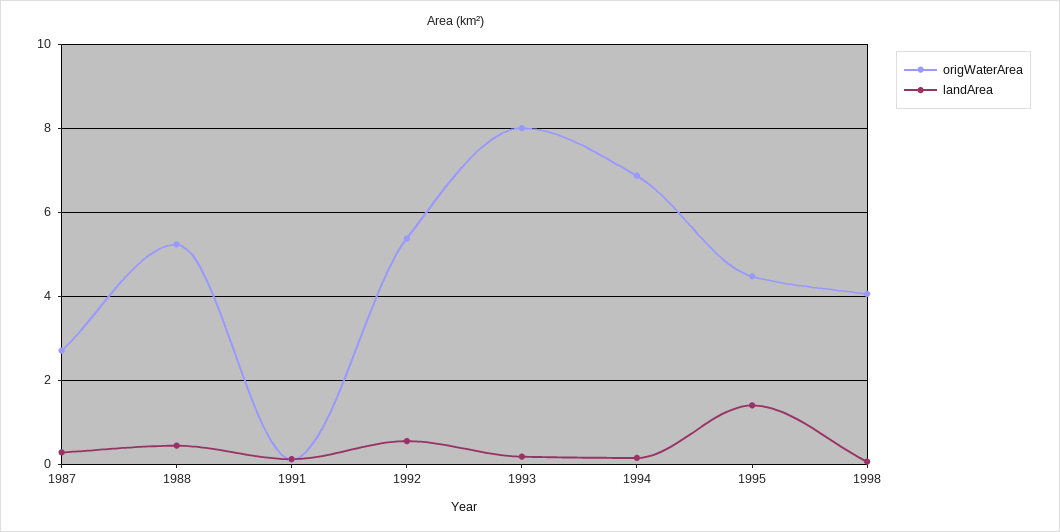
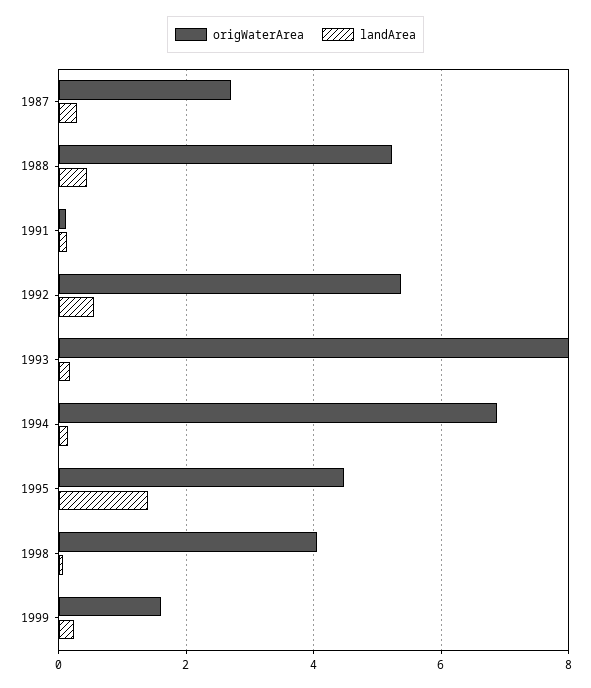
origWaterArea, 1999: none -> 1.6
landArea, 1999: none -> 0.2

